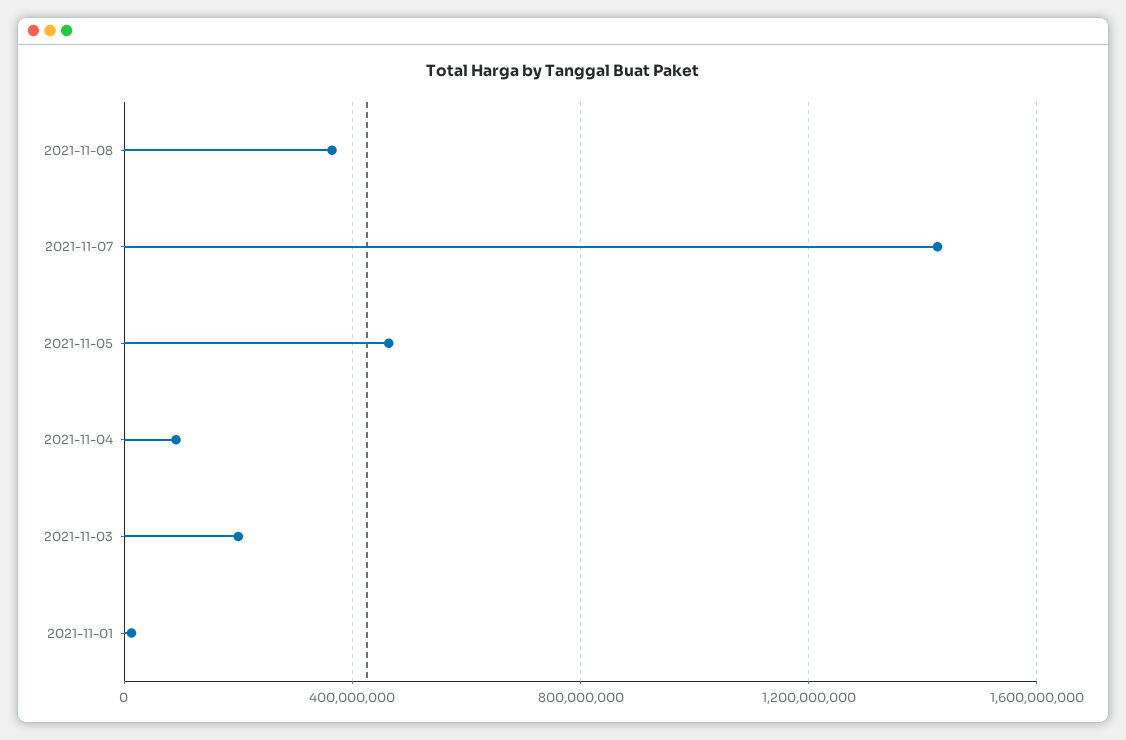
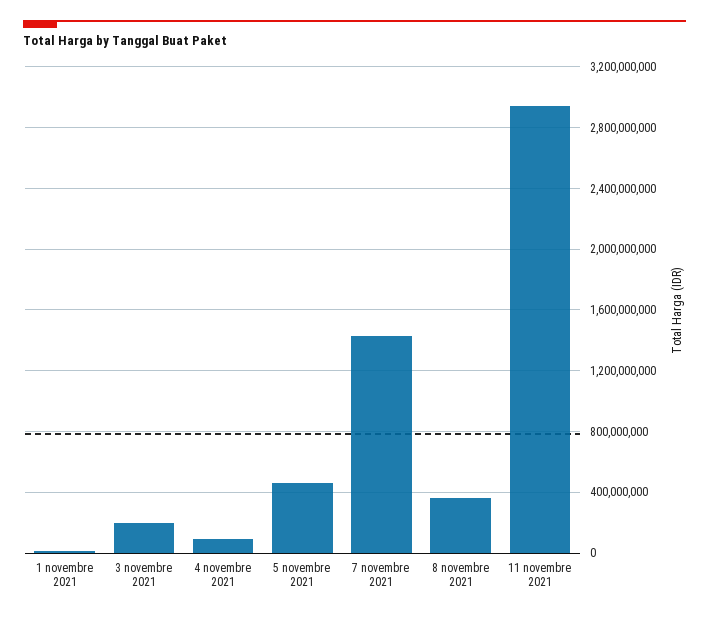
11 novembre 2021: none -> 2950000000

